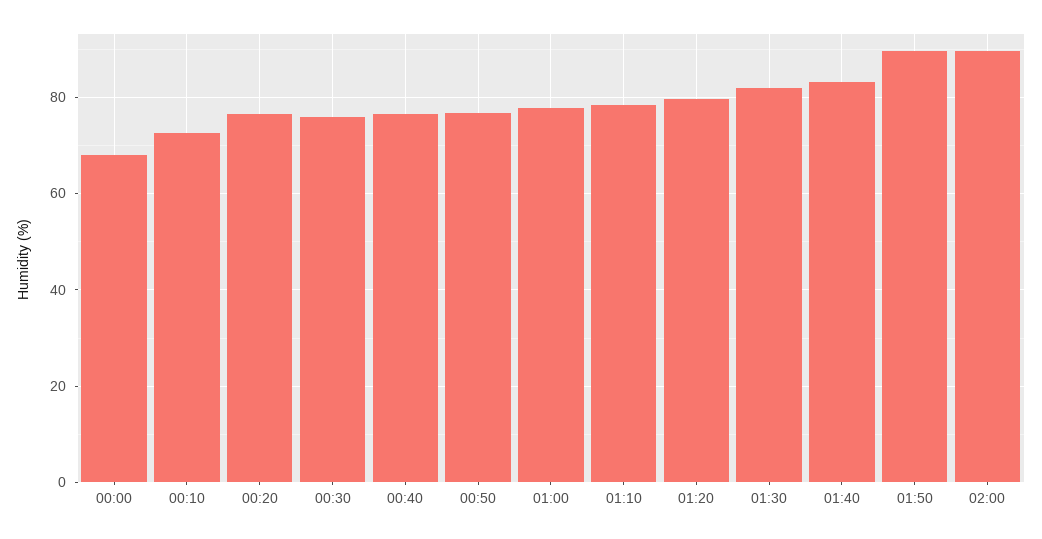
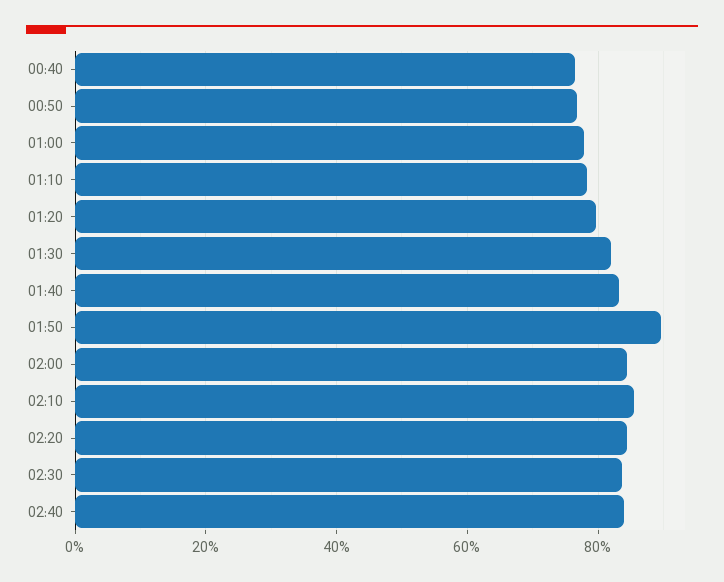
00:00: 68 -> none
00:10: 72 -> none
00:20: 76 -> none
00:30: 76 -> none
02:00: 90 -> 84
02:10: none -> 86
02:20: none -> 84
02:30: none -> 84
02:40: none -> 84

